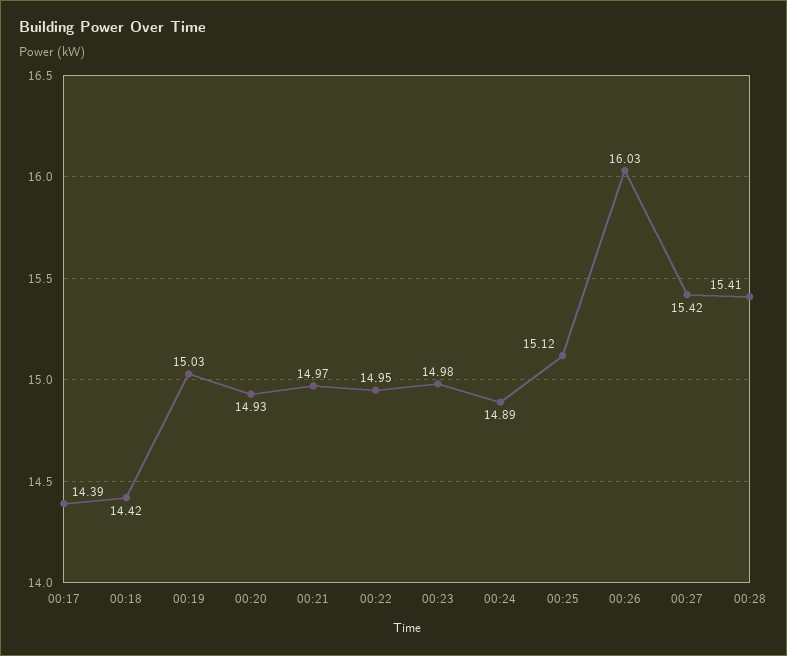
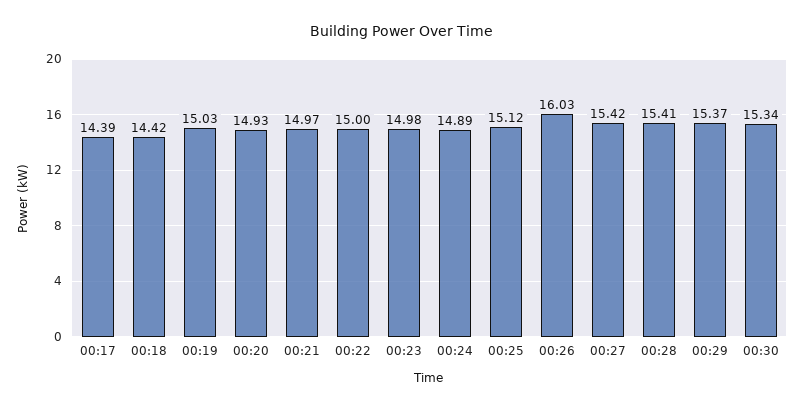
00:22: 14.95 -> 15
00:29: none -> 15.37
00:30: none -> 15.34

